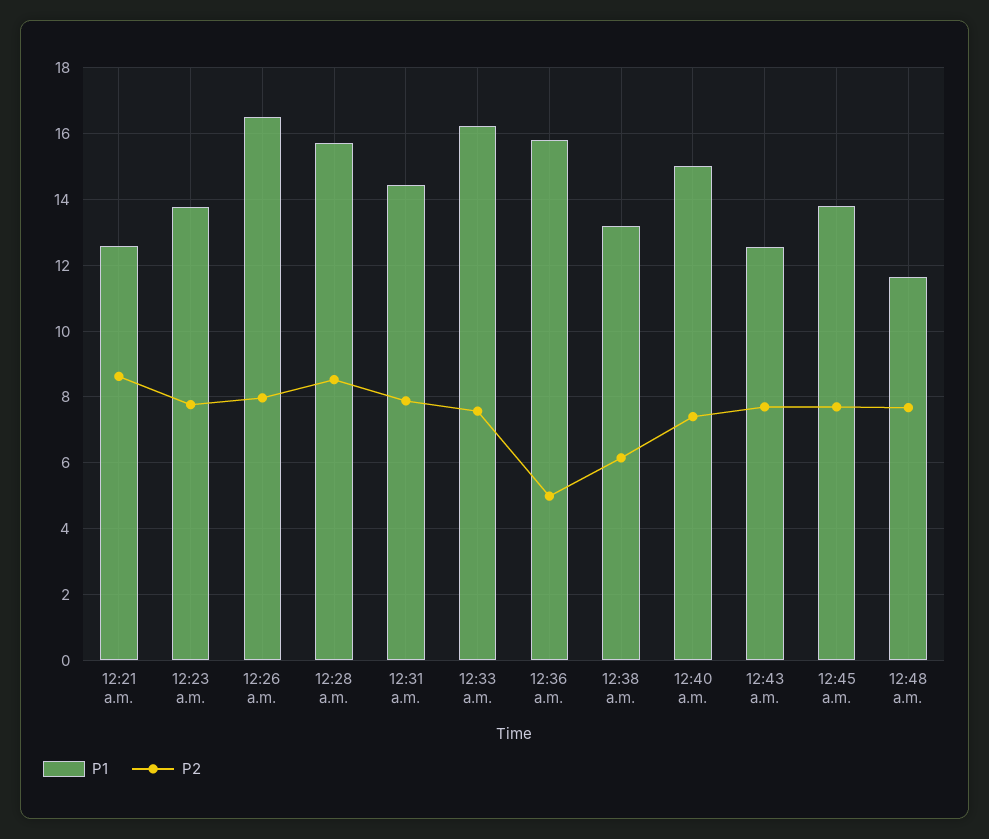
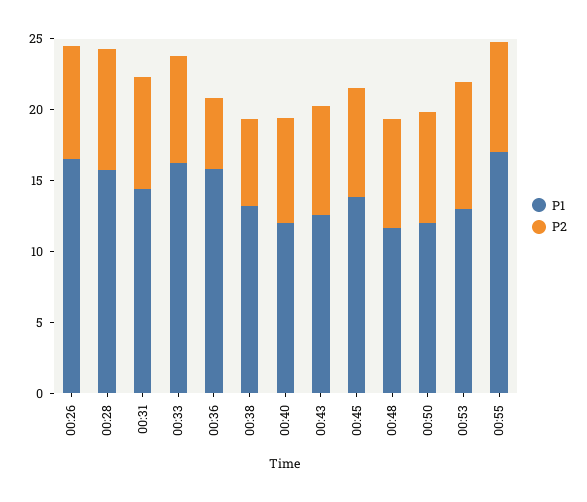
P1, 12:21 a.m.: 12.6 -> none
P2, 12:21 a.m.: 8.6 -> none
P1, 12:23 a.m.: 13.8 -> none
P2, 12:23 a.m.: 7.8 -> none
P1, 12:40 a.m.: 15 -> 12
P1, 00:50: none -> 12
P2, 00:50: none -> 8
P1, 00:53: none -> 13
P2, 00:53: none -> 9
P1, 00:55: none -> 17
P2, 00:55: none -> 8

